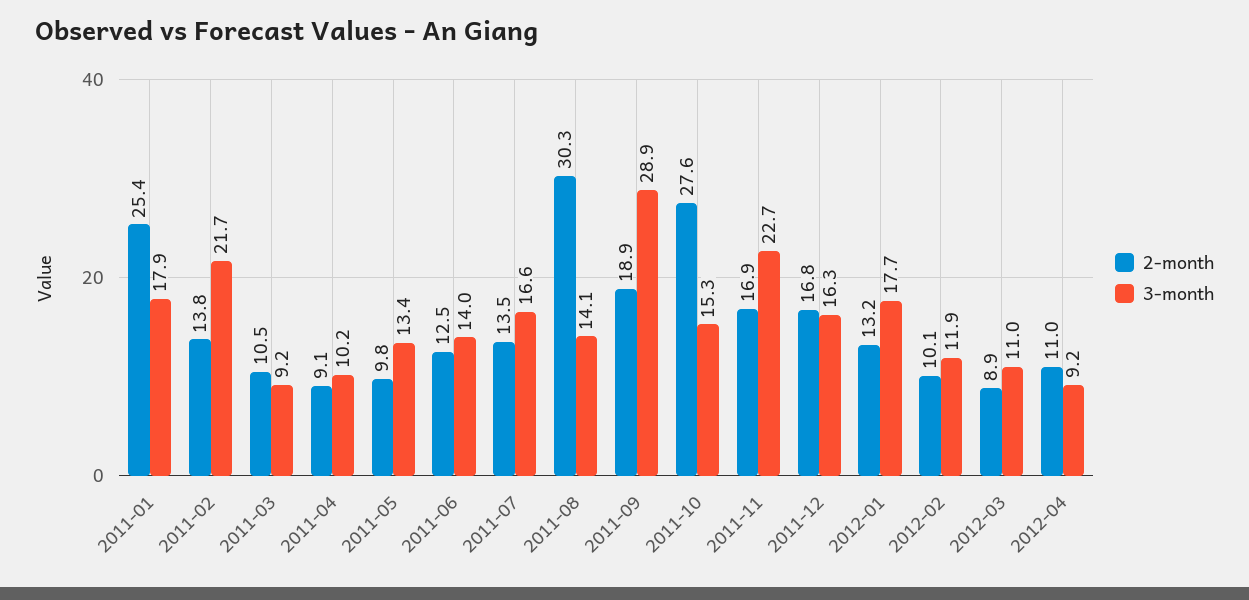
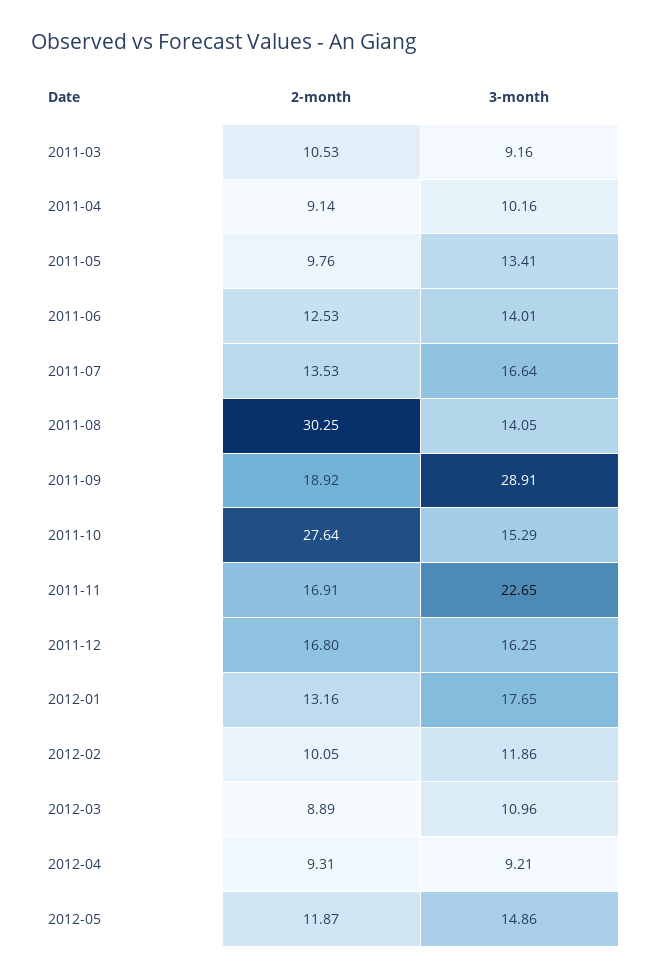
2-month, 2011-01: 25.4 -> none
3-month, 2011-01: 17.9 -> none
2-month, 2011-02: 13.8 -> none
3-month, 2011-02: 21.7 -> none
2-month, 2012-04: 11 -> 9.31
2-month, 2012-05: none -> 11.87
3-month, 2012-05: none -> 14.86

